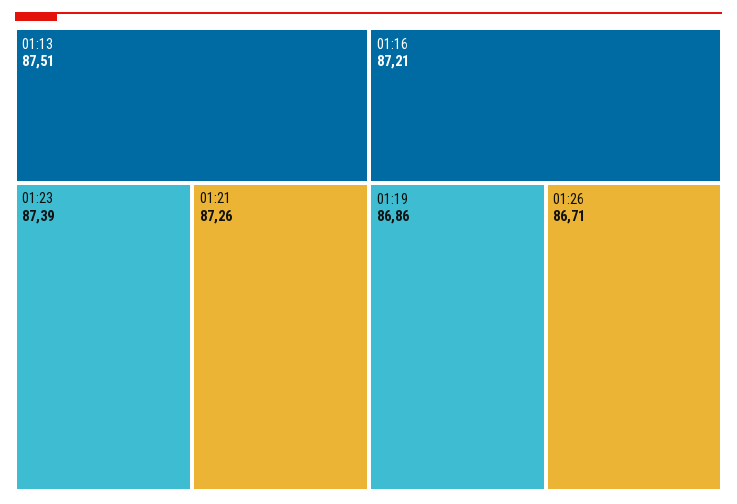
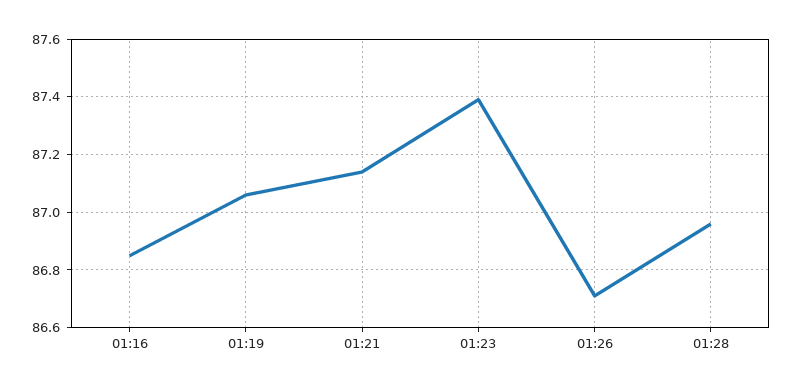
01:13: 87.51 -> none
01:21: 87.26 -> 87.15
01:16: 87.21 -> 86.85
01:19: 86.86 -> 87.05
01:28: none -> 86.95

